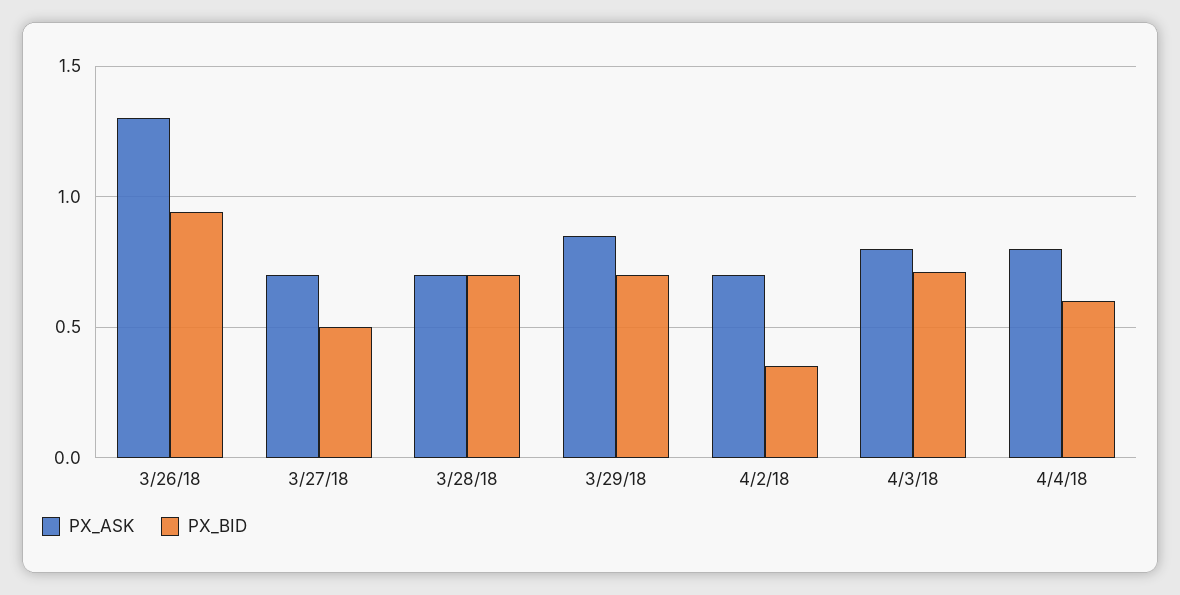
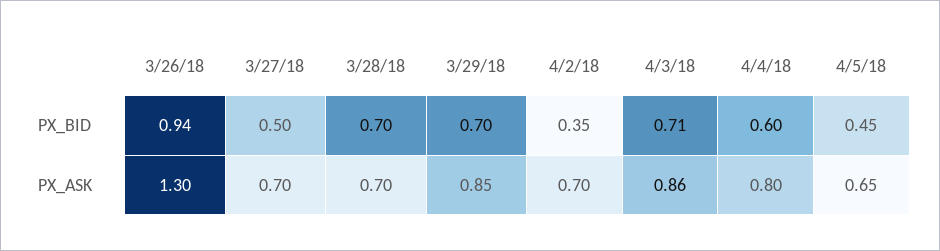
PX_ASK, 4/3/18: 0.8 -> 0.86
PX_BID, 4/5/18: none -> 0.45
PX_ASK, 4/5/18: none -> 0.65

